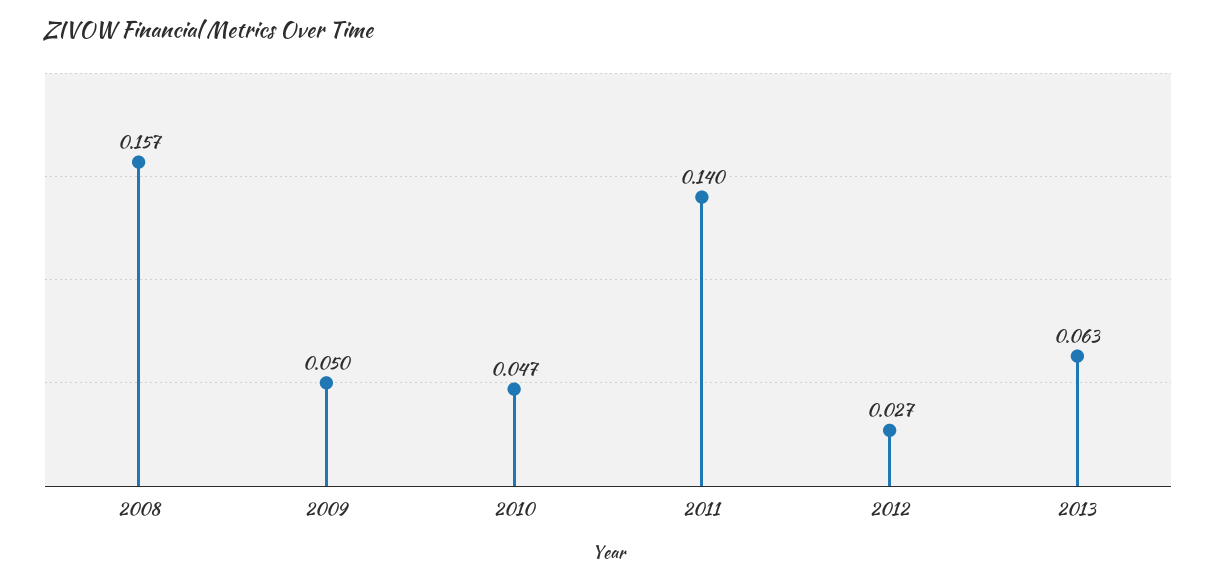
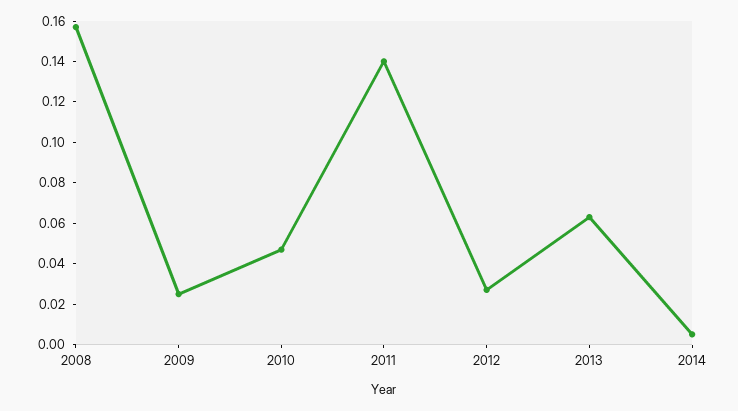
2009: 0.05 -> 0.025
2014: none -> 0.005

